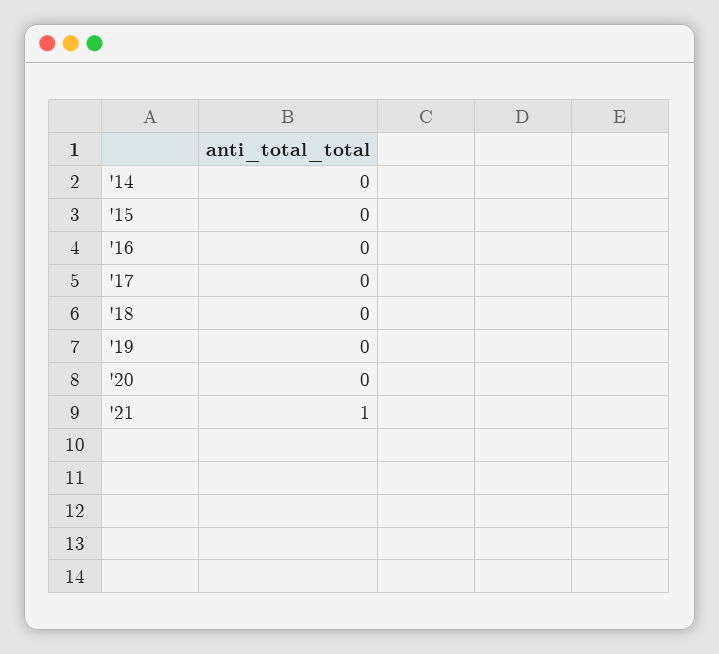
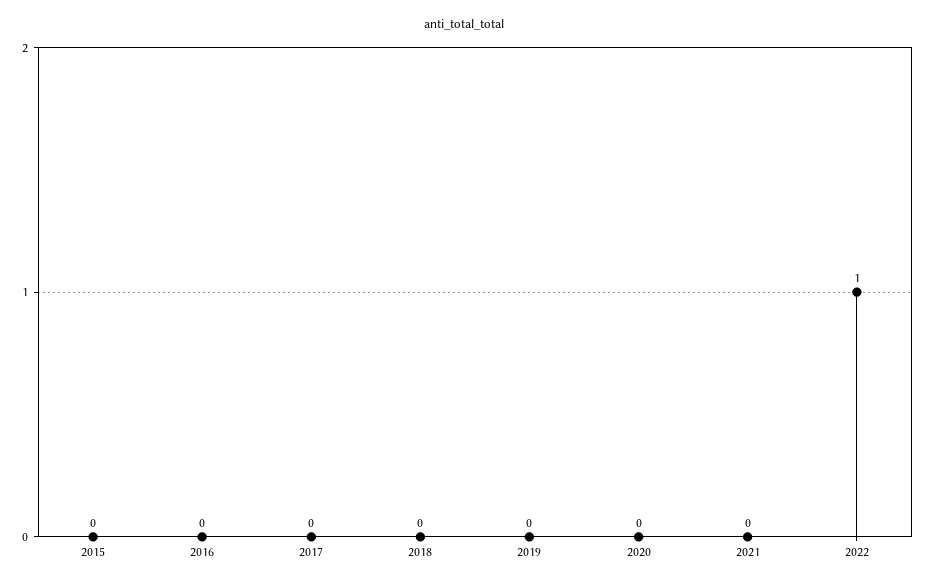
'14: 0 -> none
'21: 1 -> 0
2022: none -> 1

